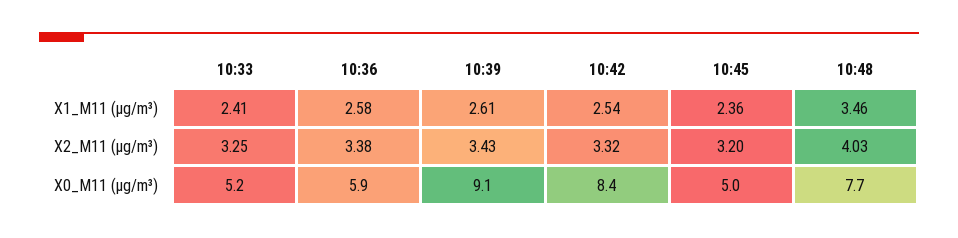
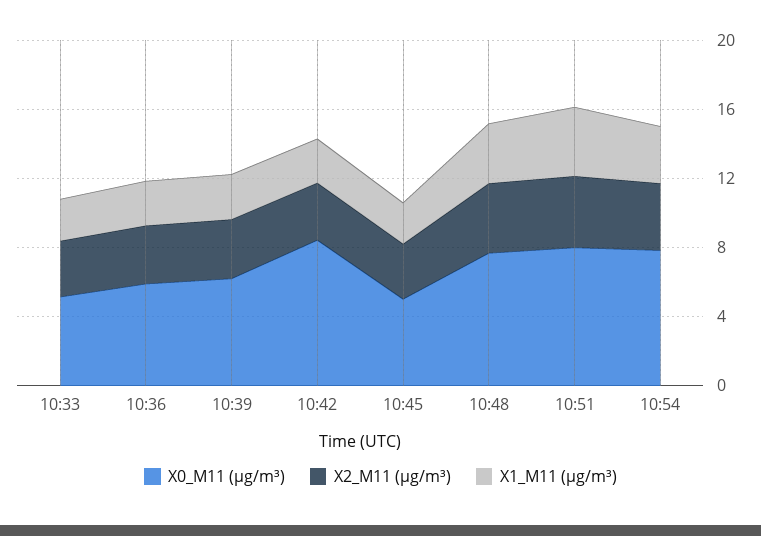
X0_M11 (μg/m³), 10:39: 9.1 -> 6
X0_M11 (μg/m³), 10:51: none -> 8
X2_M11 (μg/m³), 10:51: none -> 4
X1_M11 (μg/m³), 10:51: none -> 4
X0_M11 (μg/m³), 10:54: none -> 8
X2_M11 (μg/m³), 10:54: none -> 4
X1_M11 (μg/m³), 10:54: none -> 3

